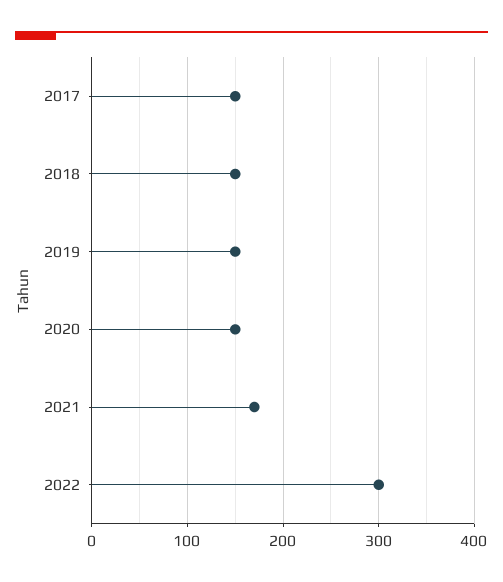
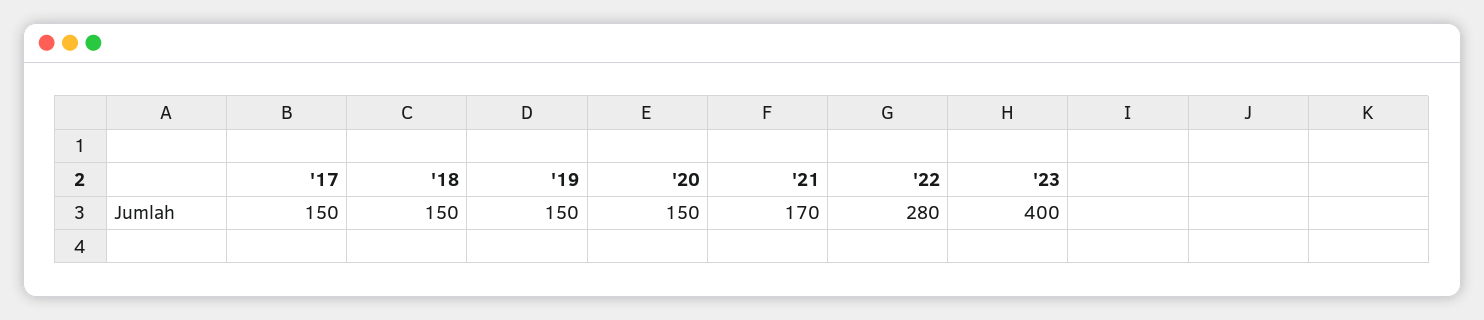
2022: 300 -> 280
'23: none -> 400

